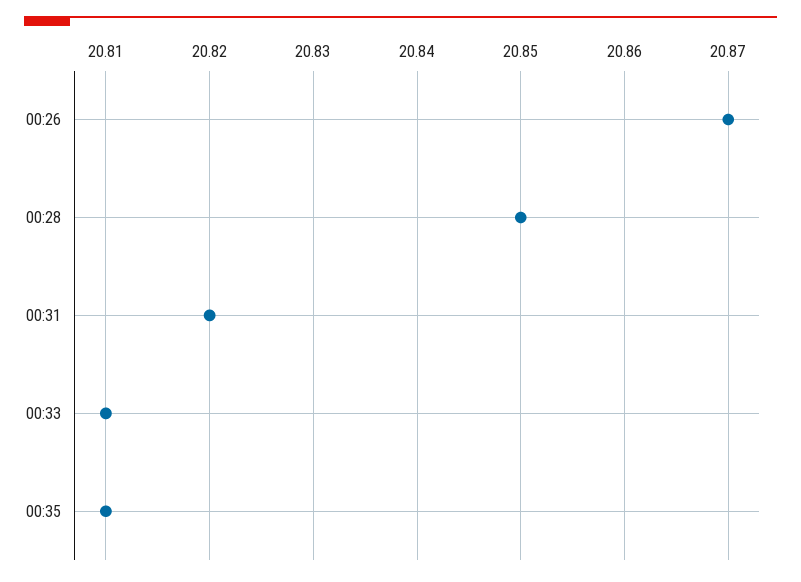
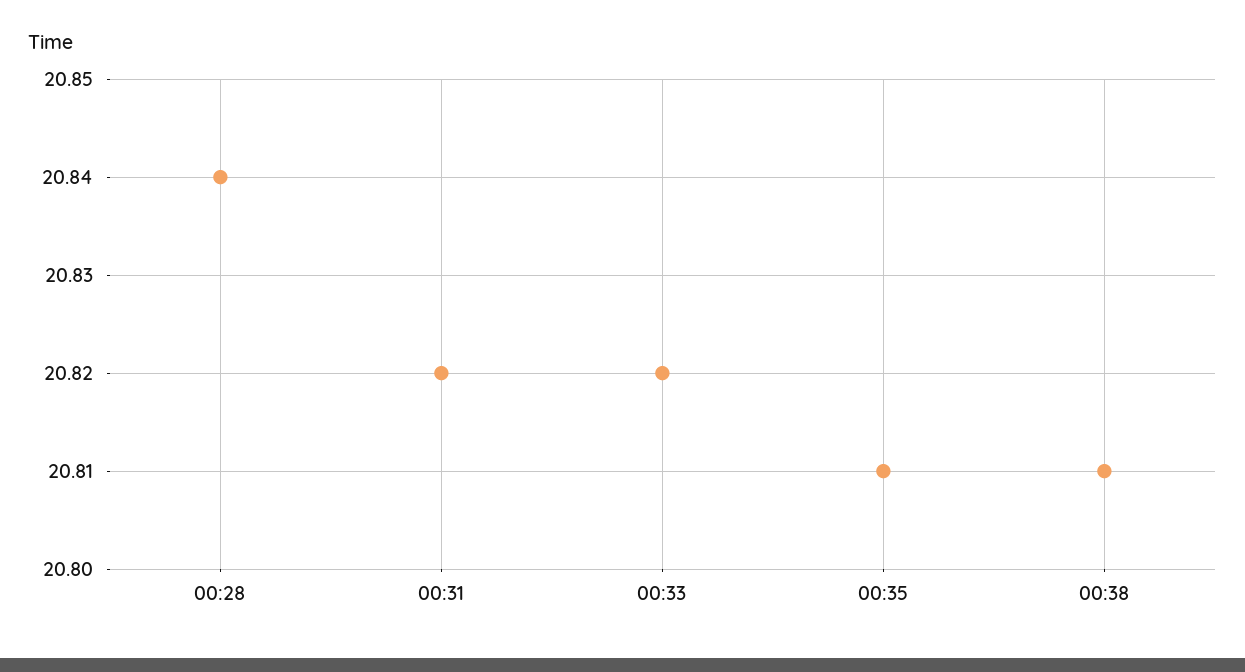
00:26: 20.87 -> none
00:28: 20.85 -> 20.84
00:33: 20.81 -> 20.82
00:38: none -> 20.81

